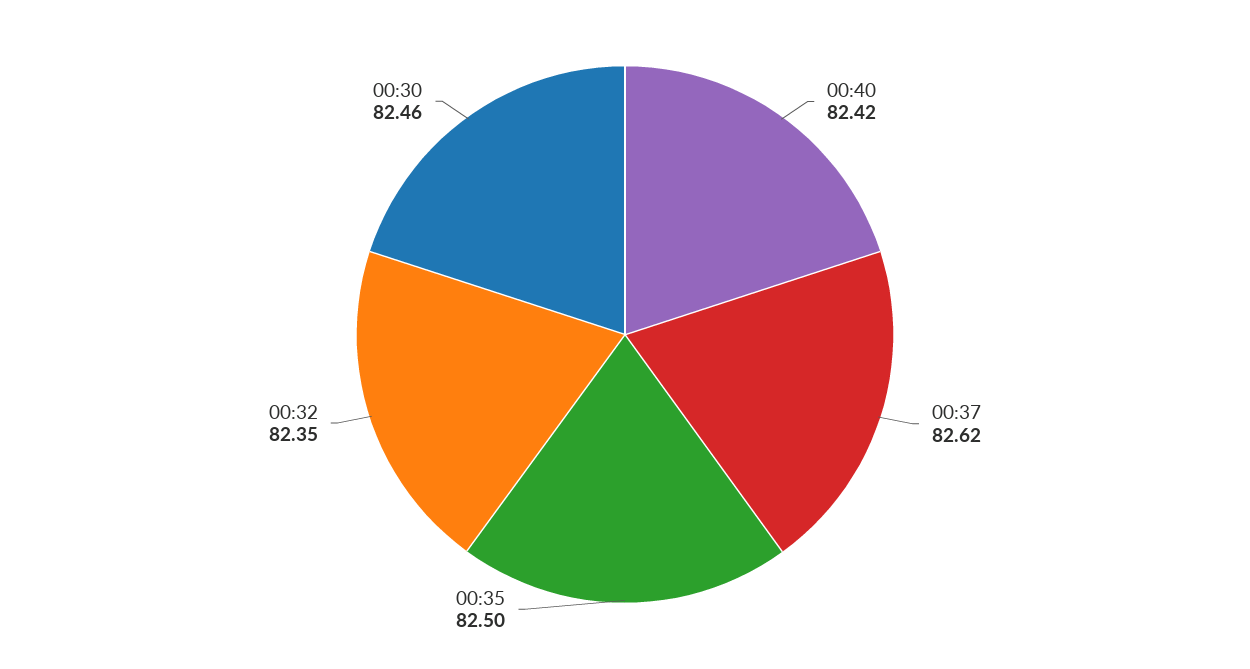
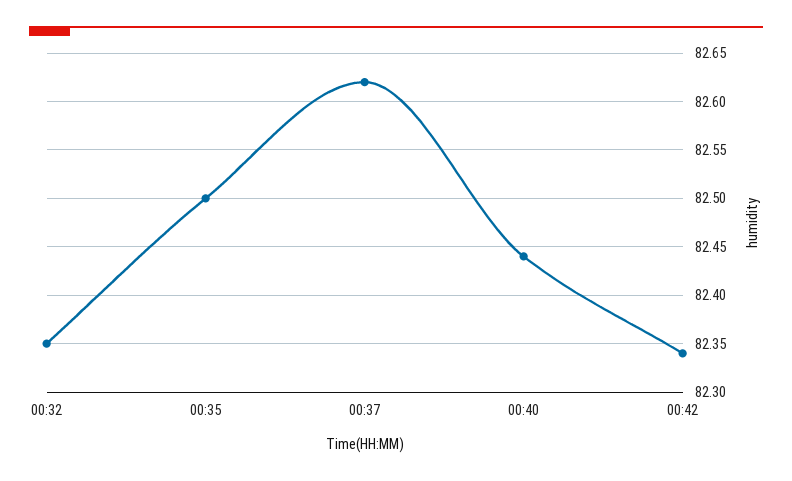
00:40: 82.42 -> 82.44
00:30: 82.46 -> none
00:42: none -> 82.34

